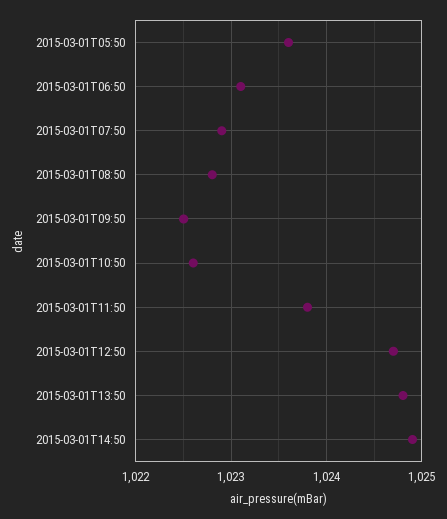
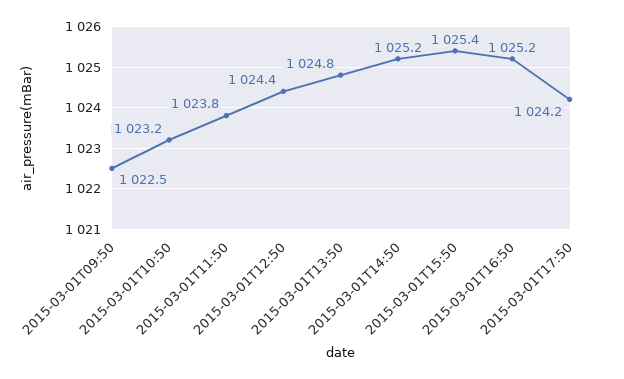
2015-03-01T05:50: 1023.6 -> none
2015-03-01T06:50: 1023.1 -> none
2015-03-01T07:50: 1022.9 -> none
2015-03-01T08:50: 1022.8 -> none
2015-03-01T10:50: 1022.6 -> 1023.2
2015-03-01T12:50: 1024.7 -> 1024.4
2015-03-01T14:50: 1024.9 -> 1025.2
2015-03-01T15:50: none -> 1025.4
2015-03-01T16:50: none -> 1025.2
2015-03-01T17:50: none -> 1024.2

